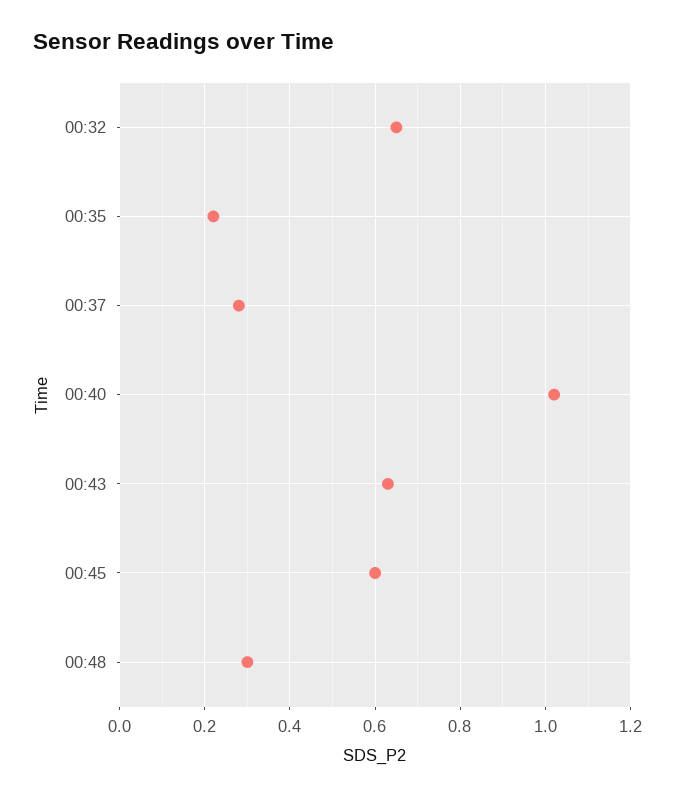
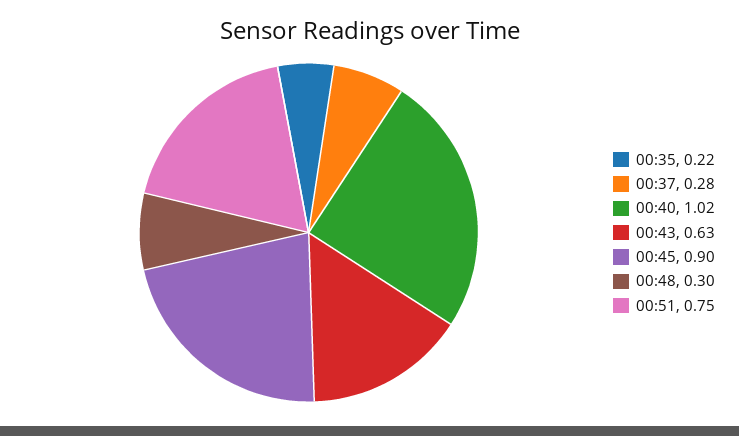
00:32: 0.65 -> none
00:45: 0.6 -> 0.9
00:51: none -> 0.75

